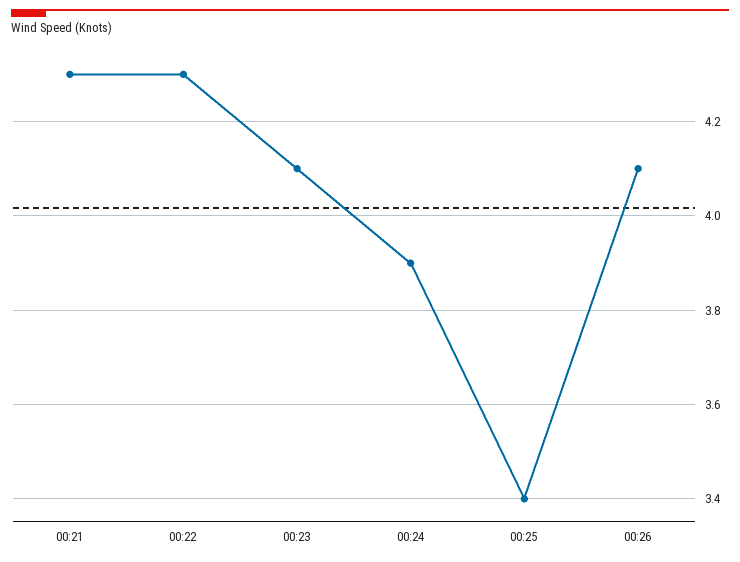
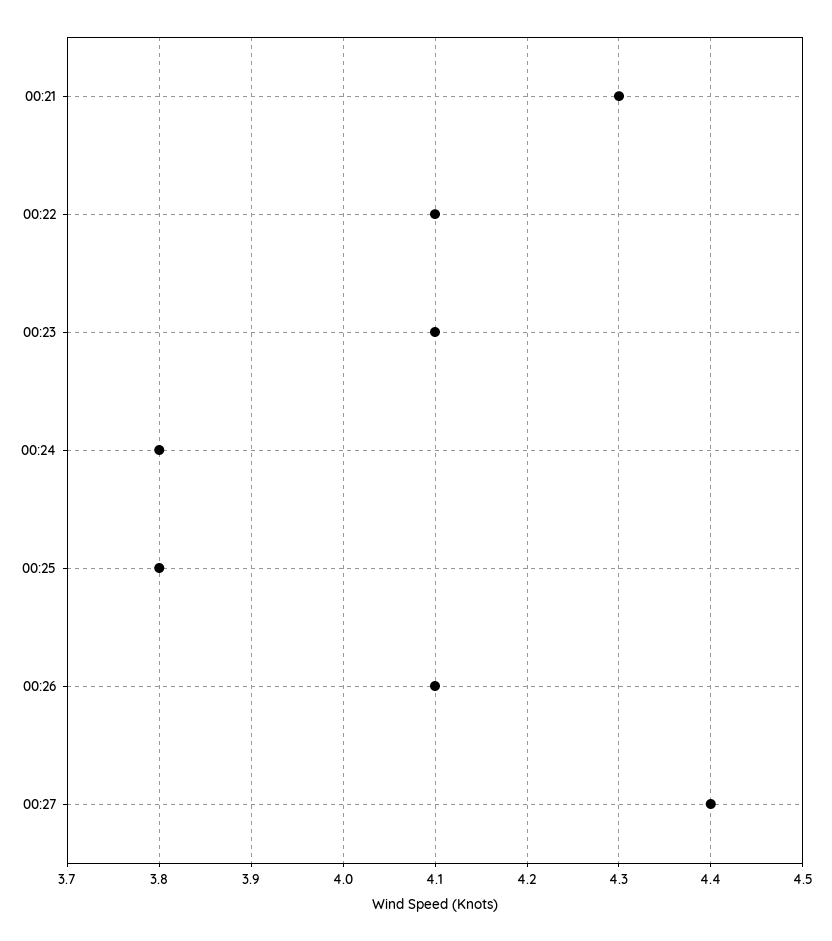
00:22: 4.3 -> 4.1
00:24: 3.9 -> 3.8
00:25: 3.4 -> 3.8
00:27: none -> 4.4

